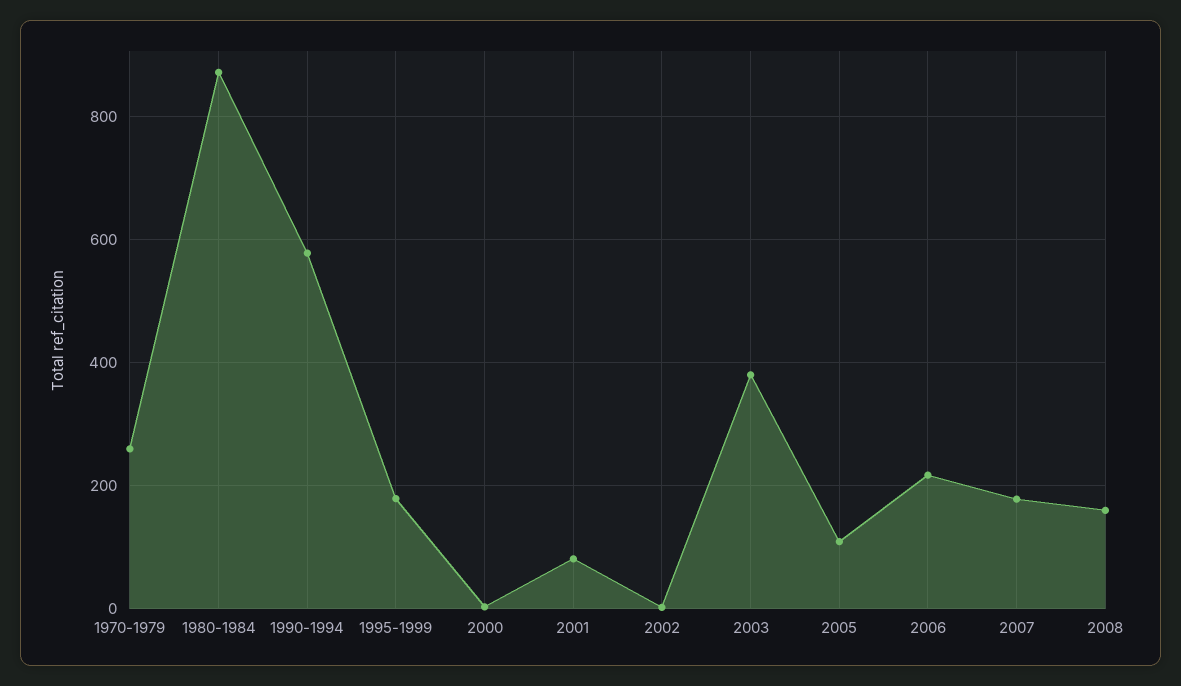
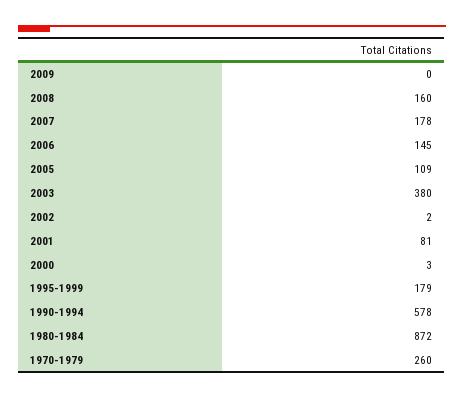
2006: 220 -> 145
2009: none -> 0

